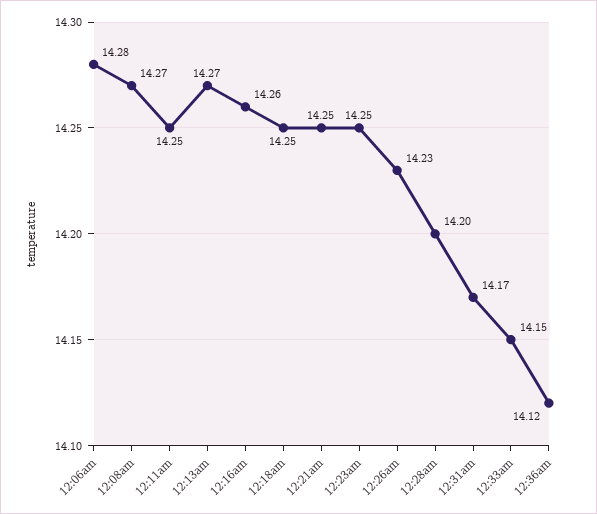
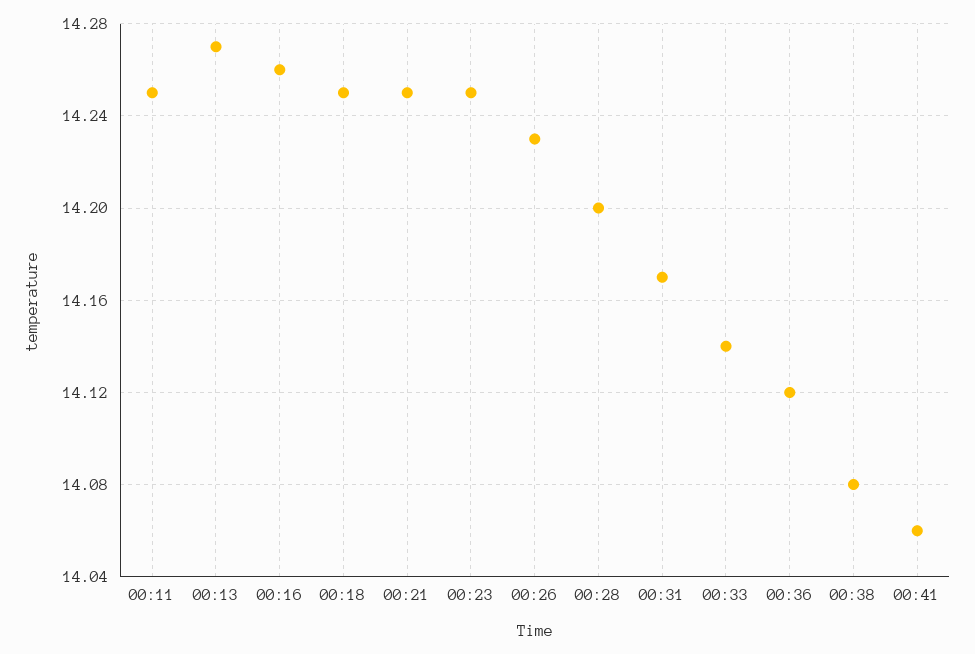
12:06am: 14.28 -> none
12:08am: 14.27 -> none
12:33am: 14.15 -> 14.14
00:38: none -> 14.08
00:41: none -> 14.06

